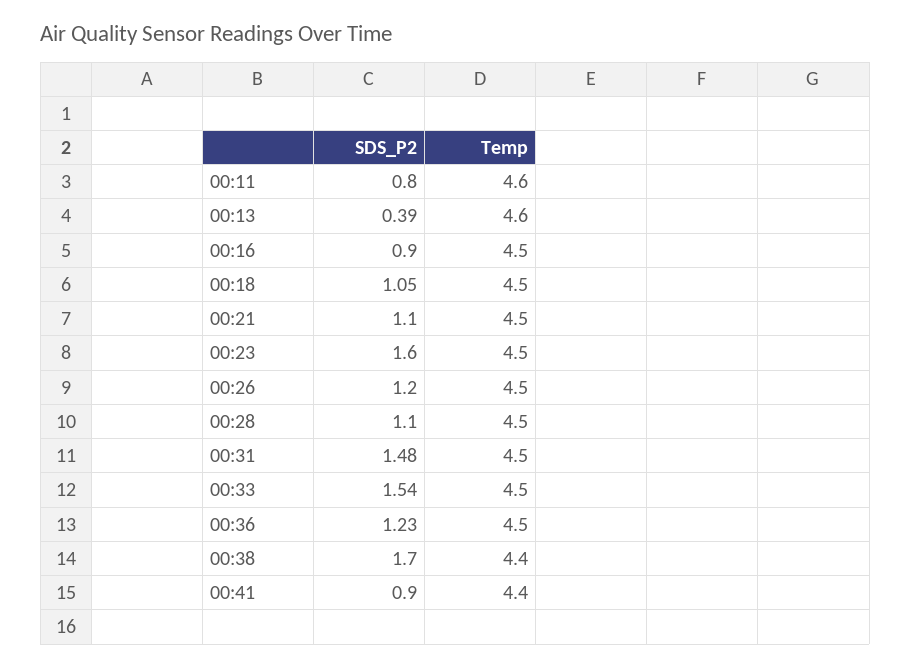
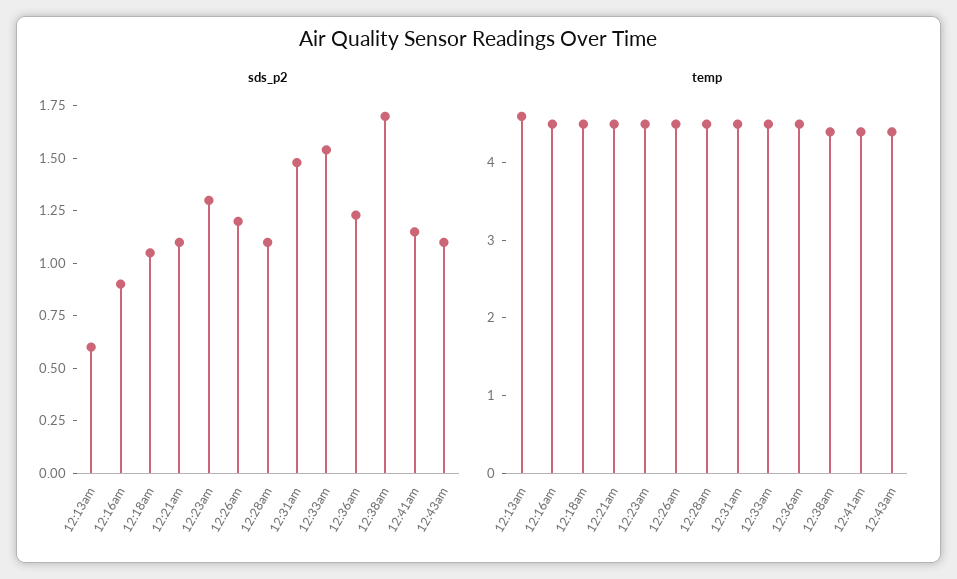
SDS_P2, 00:11: 0.8 -> none
Temp, 00:11: 4.6 -> none
SDS_P2, 00:13: 0.39 -> 0.6
SDS_P2, 00:23: 1.6 -> 1.3
SDS_P2, 00:41: 0.9 -> 1.15
SDS_P2, 12:43am: none -> 1.1
Temp, 12:43am: none -> 4.5

